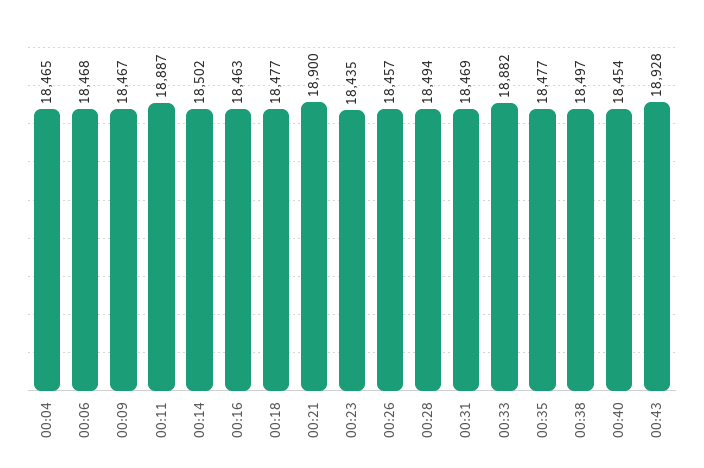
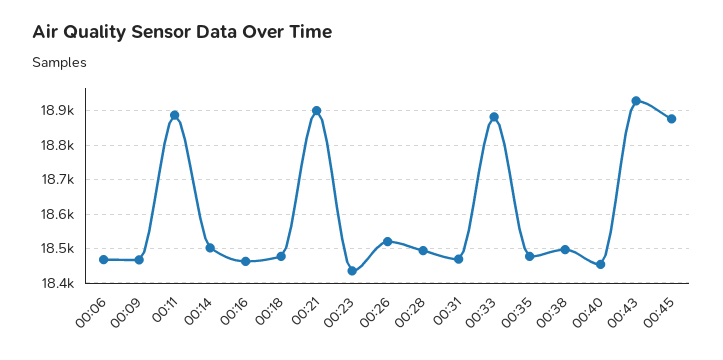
00:04: 18465 -> none
00:26: 18457 -> 18520
00:45: none -> 18880

